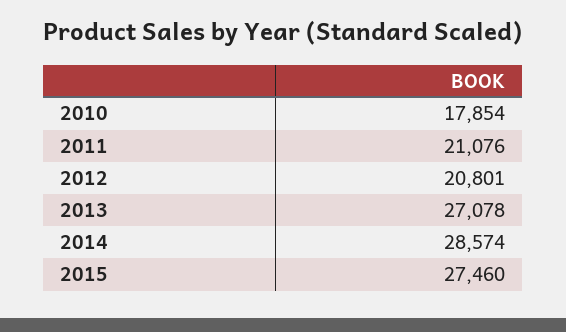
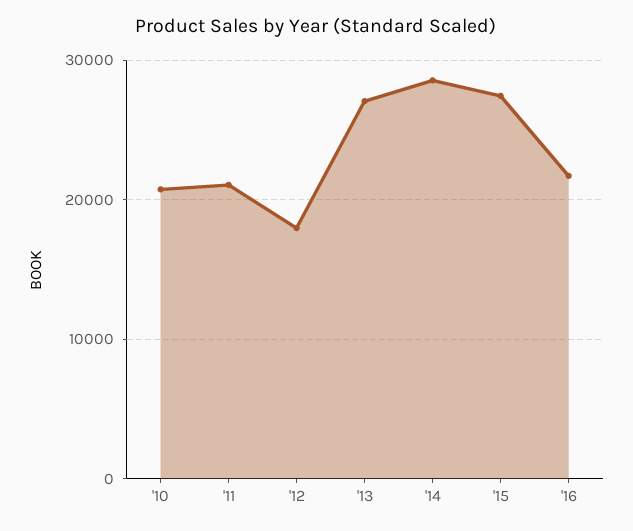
2010: 17854 -> 21000
2012: 20801 -> 18000
'16: none -> 22000

